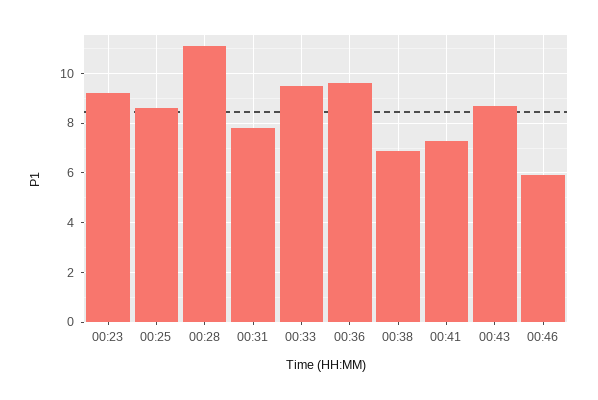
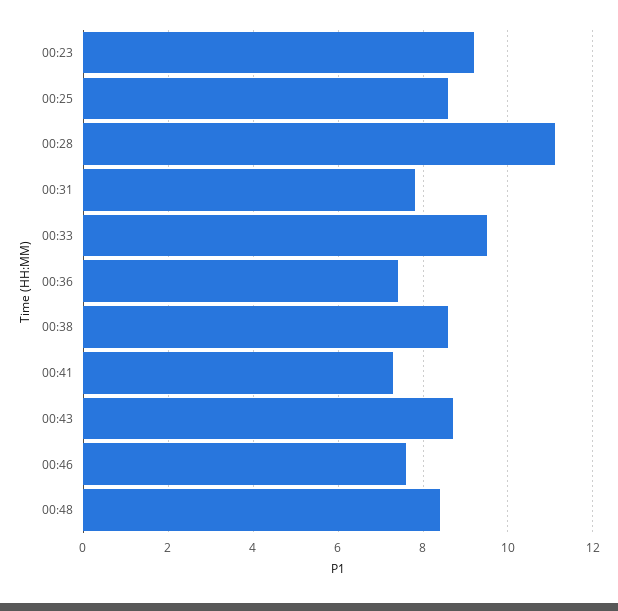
00:36: 9.5 -> 7.5
00:38: 7 -> 8.5
00:46: 6 -> 7.5
00:48: none -> 8.5

